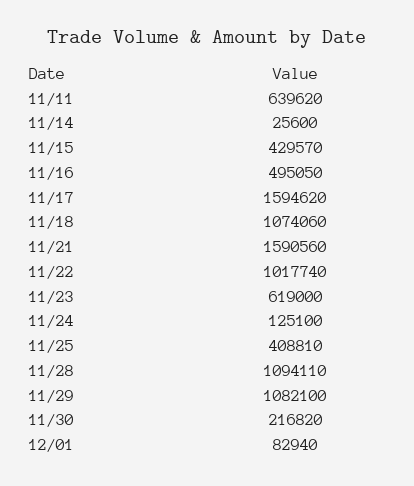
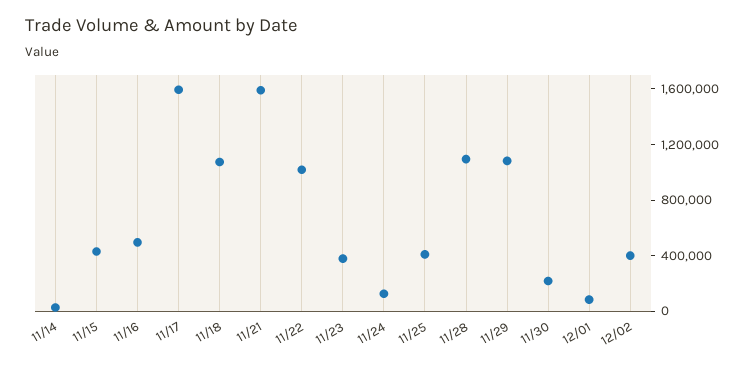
11/11: 639620 -> none
11/23: 619000 -> 400000
12/02: none -> 400000

